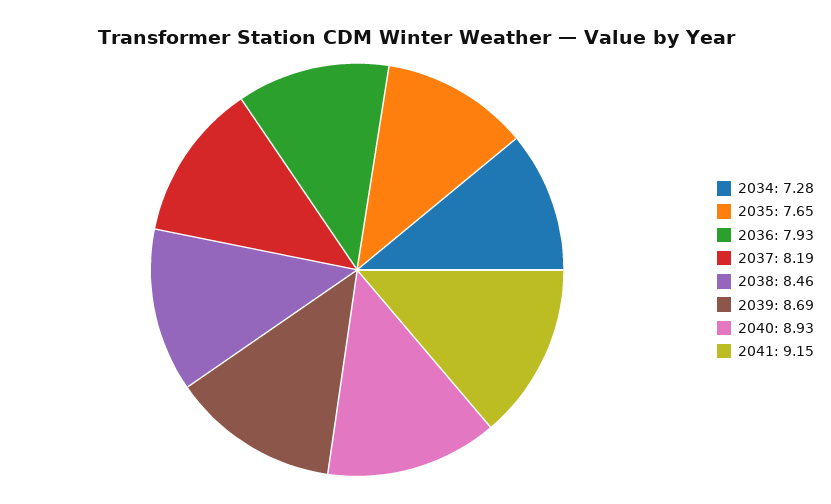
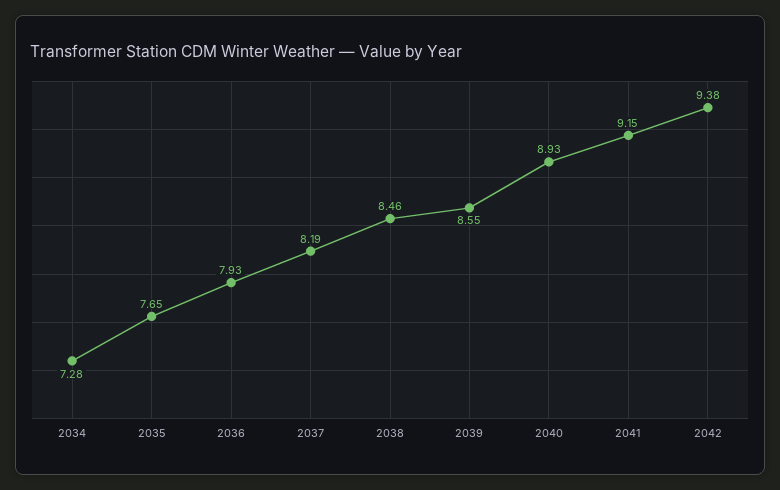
2039: 8.69 -> 8.55
2042: none -> 9.38

